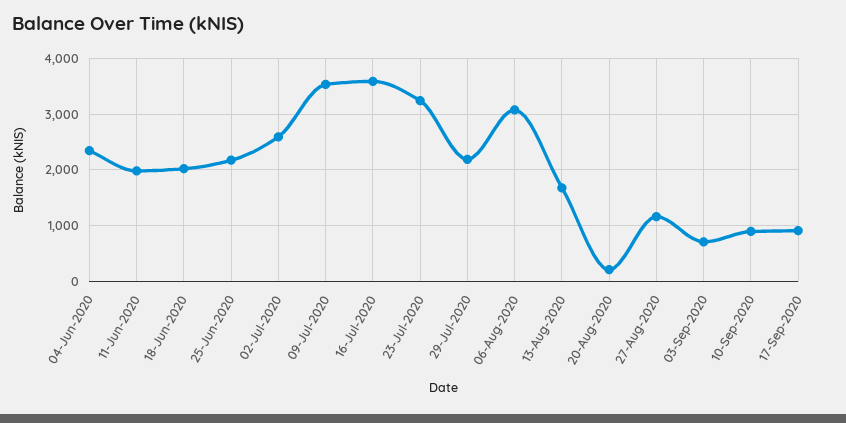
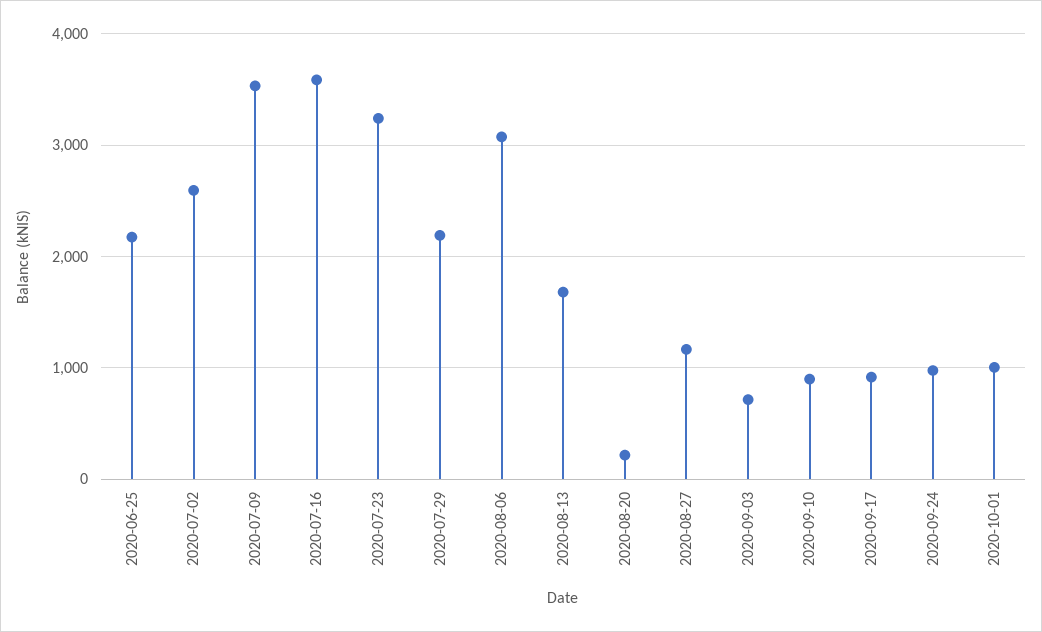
04-Jun-2020: 2400 -> none
11-Jun-2020: 2000 -> none
18-Jun-2020: 2000 -> none
2020-09-24: none -> 1000
2020-10-01: none -> 1000

